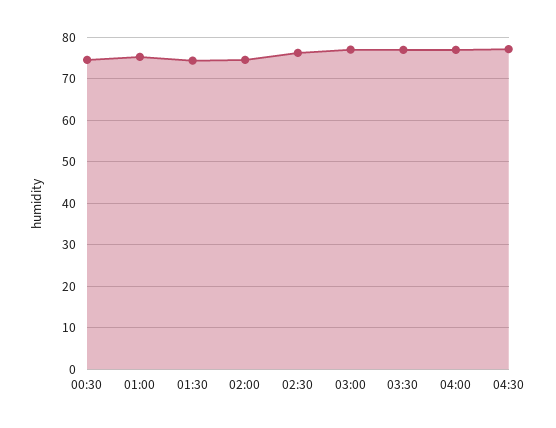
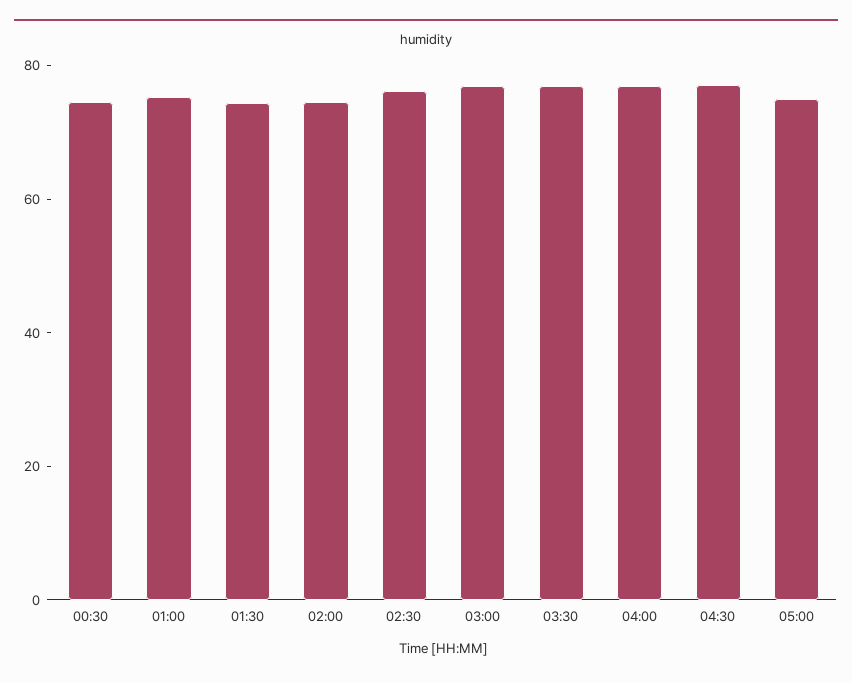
05:00: none -> 75

